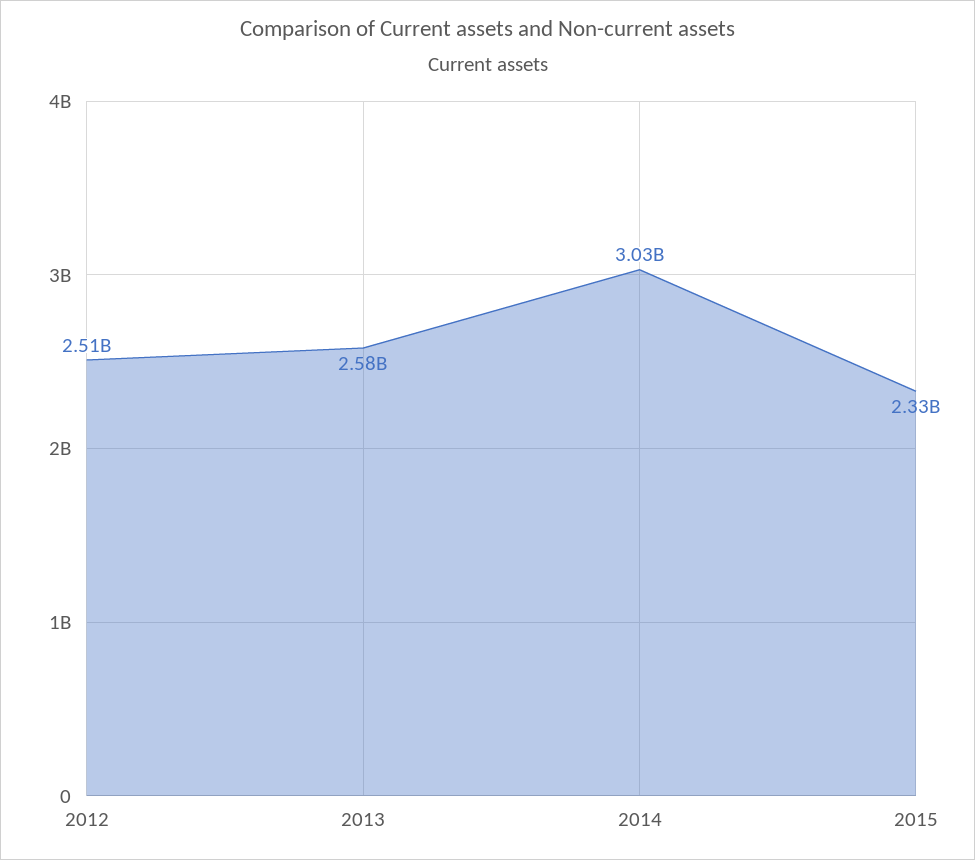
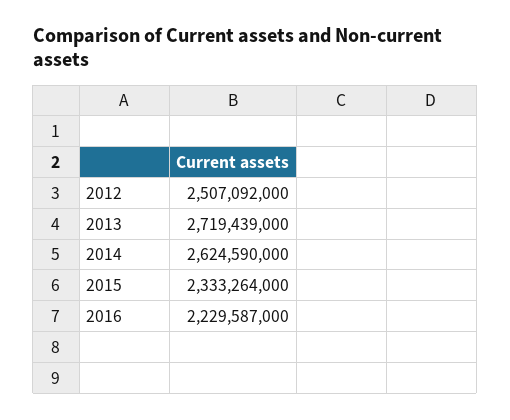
2013: 2580000000 -> 2719439000
2014: 3030000000 -> 2624590000
2016: none -> 2229587000

